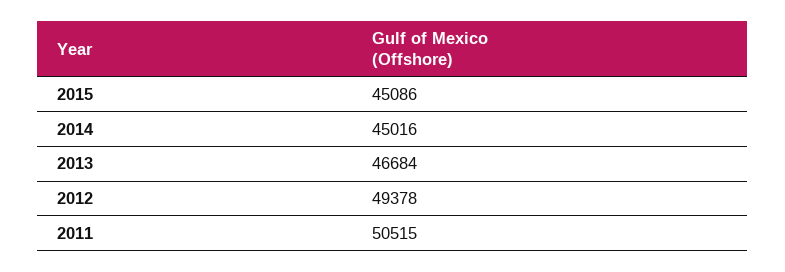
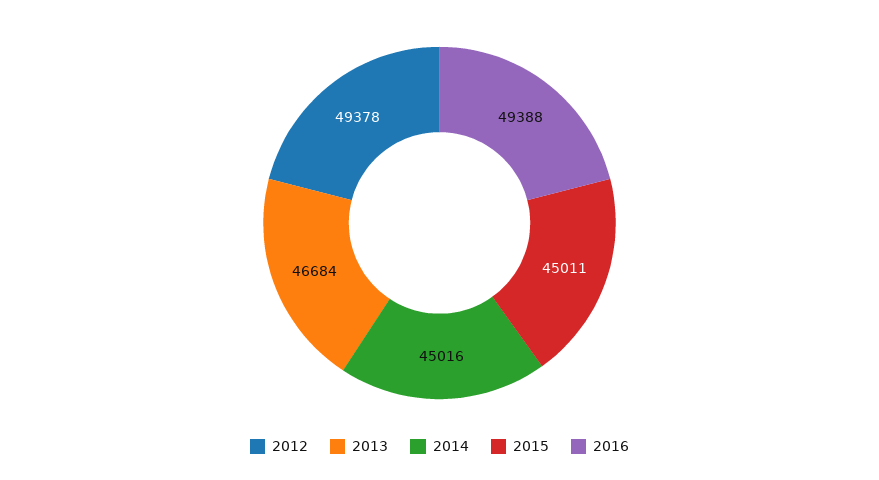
2015: 45086 -> 45011
2011: 50515 -> none
2016: none -> 49388

